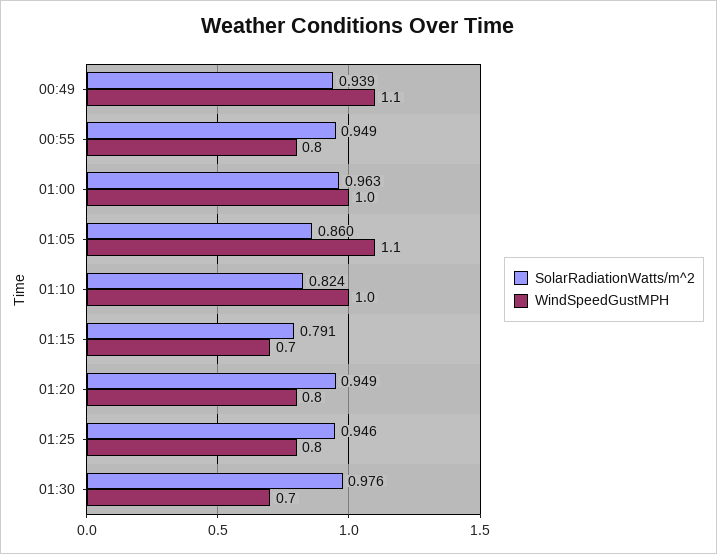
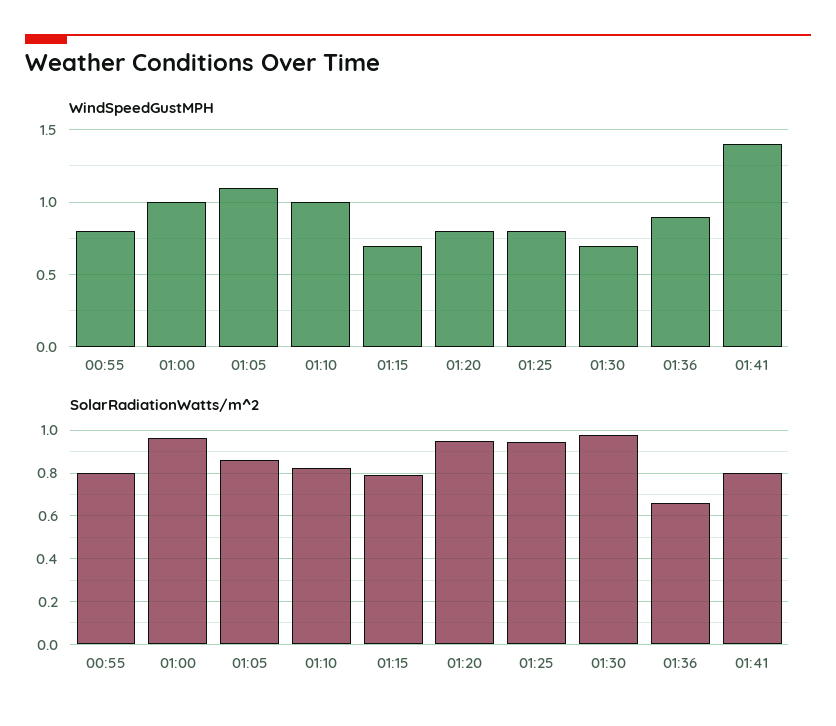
SolarRadiationWatts/m^2, 00:49: 0.939 -> none
WindSpeedGustMPH, 00:49: 1.1 -> none
SolarRadiationWatts/m^2, 00:55: 0.949 -> 0.8
WindSpeedGustMPH, 01:36: none -> 0.9
WindSpeedGustMPH, 01:41: none -> 1.4
SolarRadiationWatts/m^2, 01:36: none -> 0.65
SolarRadiationWatts/m^2, 01:41: none -> 0.8

